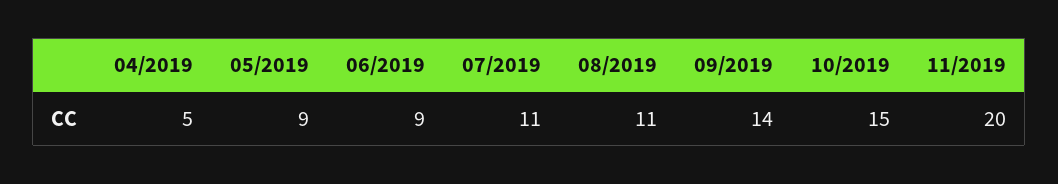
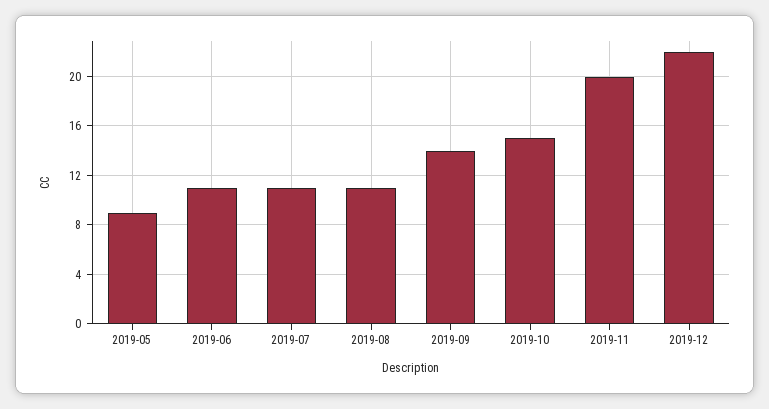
04/2019: 5 -> none
06/2019: 9 -> 11
2019-12: none -> 22

